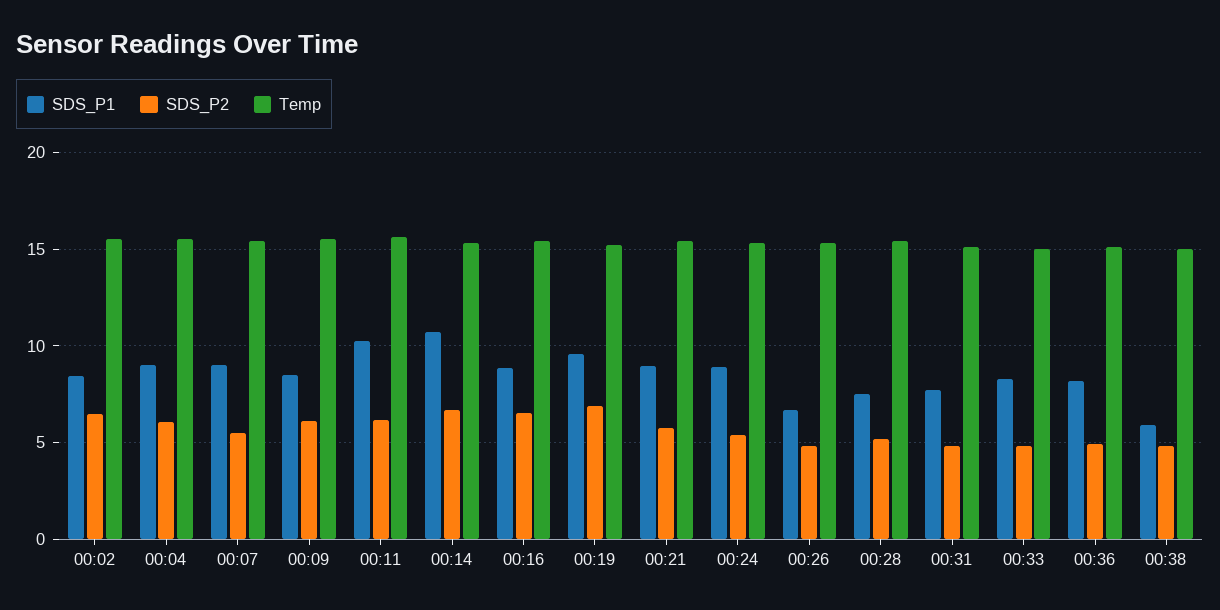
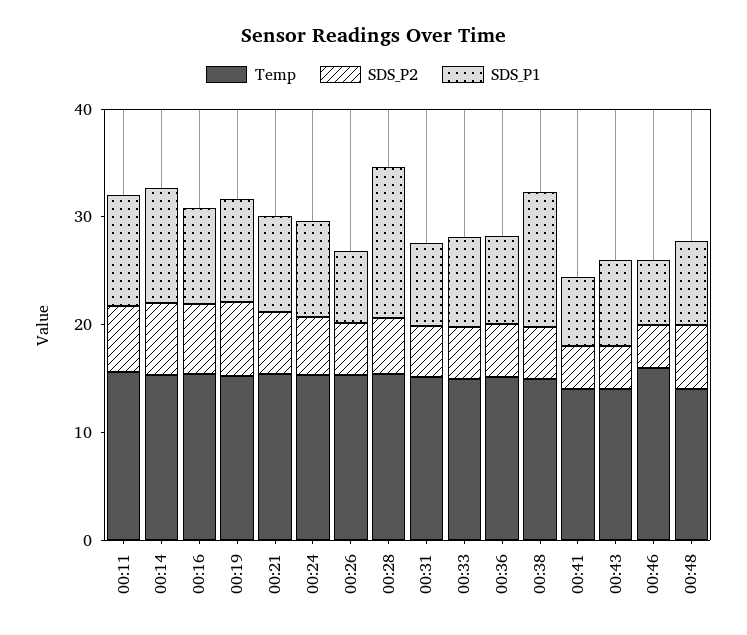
SDS_P1, 00:02: 8.5 -> none
SDS_P2, 00:02: 6.5 -> none
Temp, 00:02: 15.5 -> none
SDS_P1, 00:04: 9 -> none
SDS_P2, 00:04: 6 -> none
Temp, 00:04: 15.5 -> none
SDS_P1, 00:07: 9 -> none
SDS_P2, 00:07: 5.5 -> none
Temp, 00:07: 15.5 -> none
SDS_P1, 00:09: 8.5 -> none
SDS_P2, 00:09: 6 -> none
Temp, 00:09: 15.5 -> none
SDS_P1, 00:28: 7.5 -> 14
SDS_P1, 00:38: 6 -> 12
Temp, 00:41: none -> 14
SDS_P2, 00:41: none -> 4
SDS_P1, 00:41: none -> 6
Temp, 00:43: none -> 14
SDS_P2, 00:43: none -> 4
SDS_P1, 00:43: none -> 8
Temp, 00:46: none -> 16
SDS_P2, 00:46: none -> 4
SDS_P1, 00:46: none -> 6
Temp, 00:48: none -> 14
SDS_P2, 00:48: none -> 6
SDS_P1, 00:48: none -> 8

